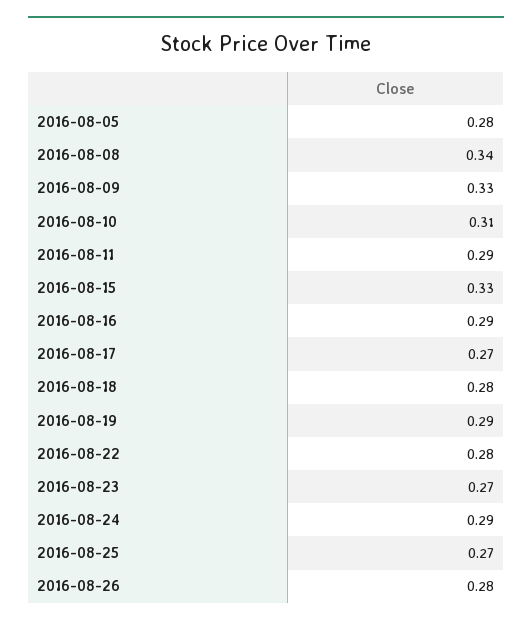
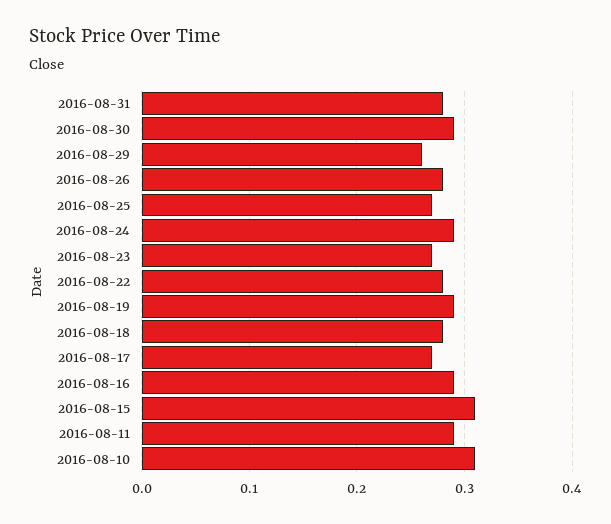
2016-08-05: 0.28 -> none
2016-08-08: 0.34 -> none
2016-08-09: 0.33 -> none
2016-08-15: 0.33 -> 0.31
2016-08-31: none -> 0.28
2016-08-30: none -> 0.29
2016-08-29: none -> 0.26

